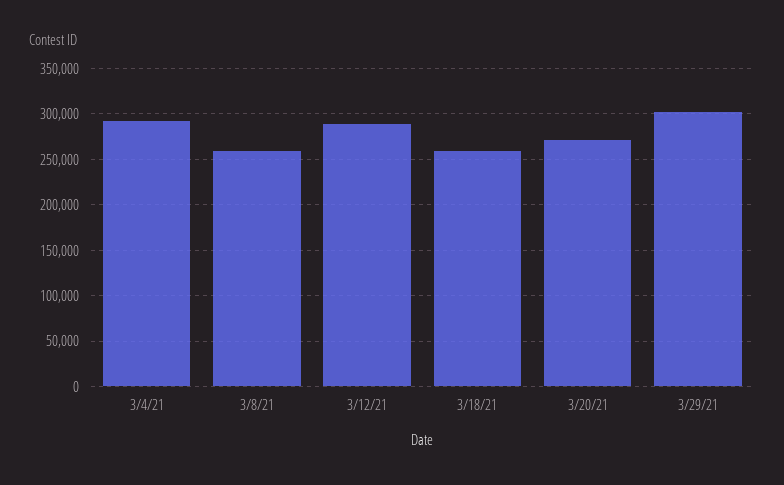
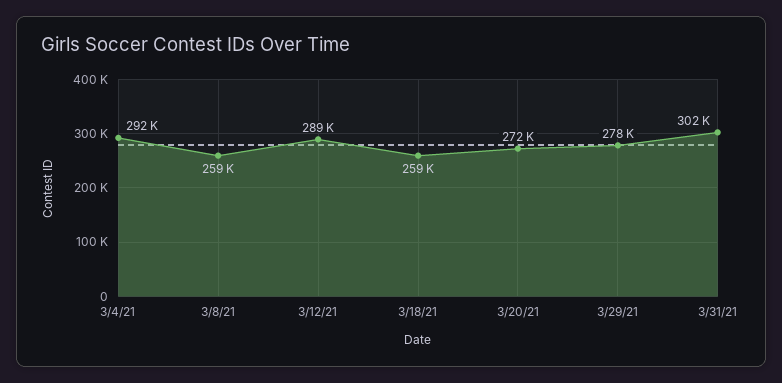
3/29/21: 300000 -> 278000
3/31/21: none -> 302000

